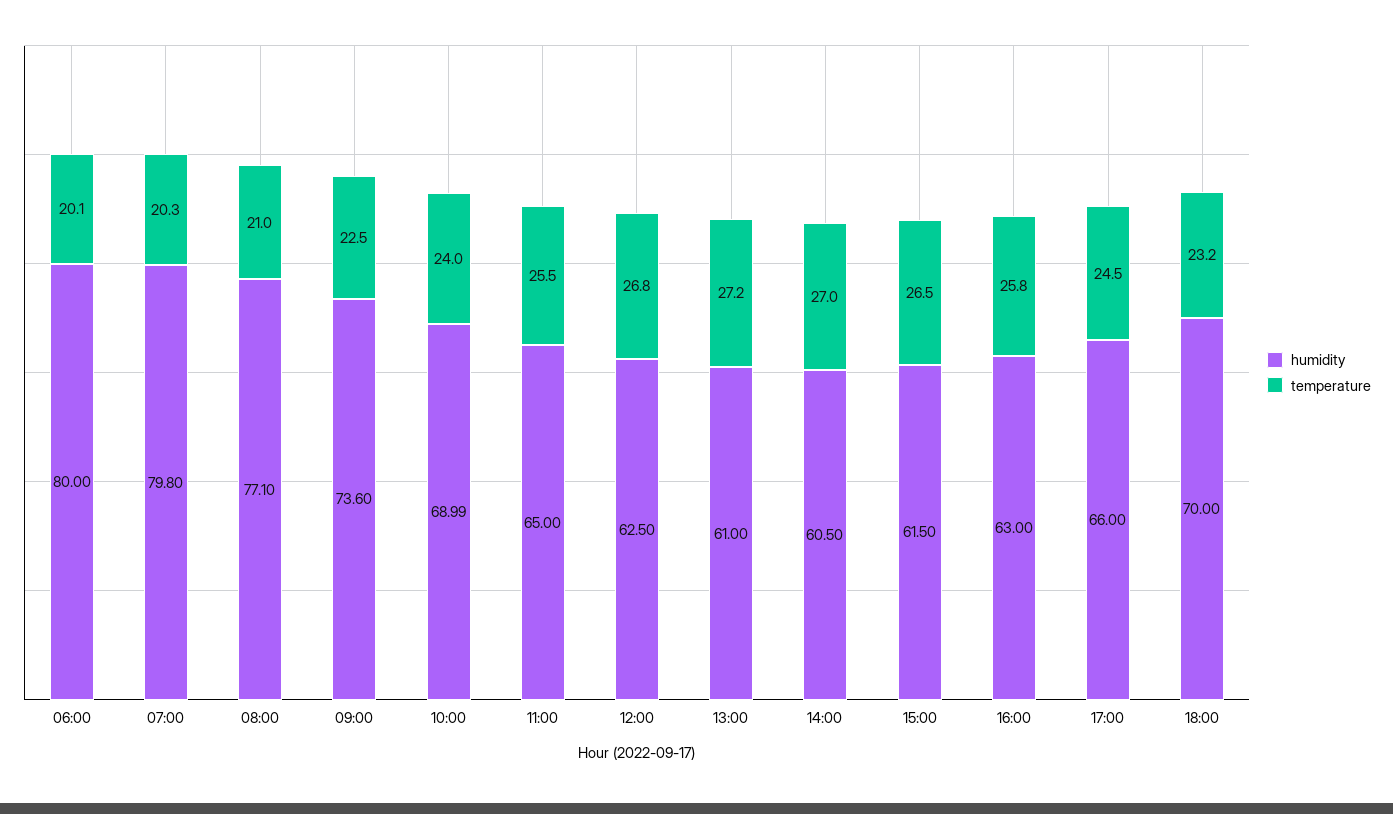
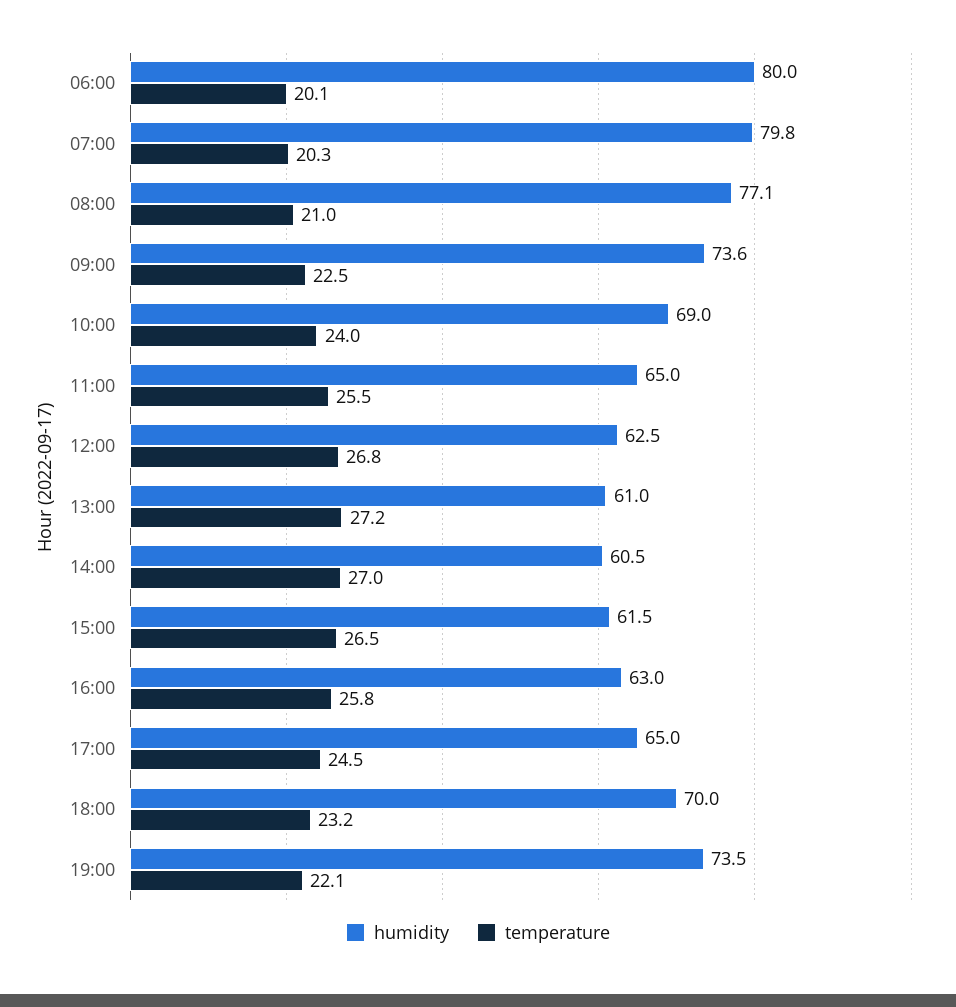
humidity, 17:00: 66 -> 65
humidity, 19:00: none -> 73.5
temperature, 19:00: none -> 22.1

